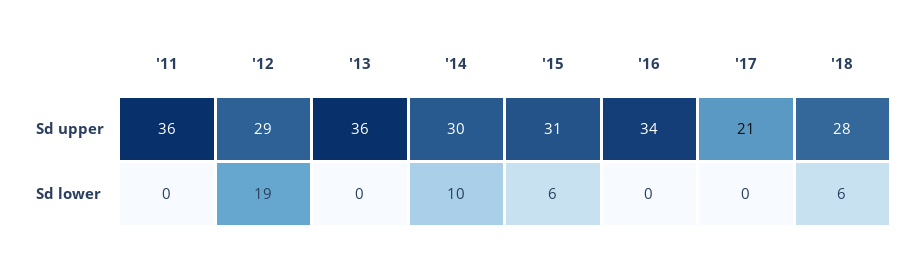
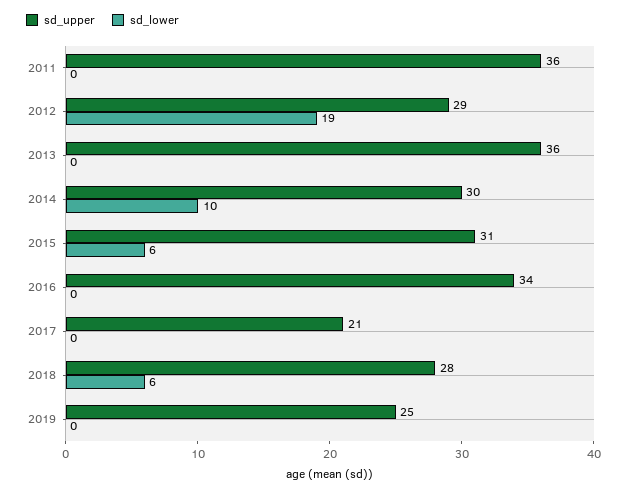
Sd upper, 2019: none -> 25
Sd lower, 2019: none -> 0

